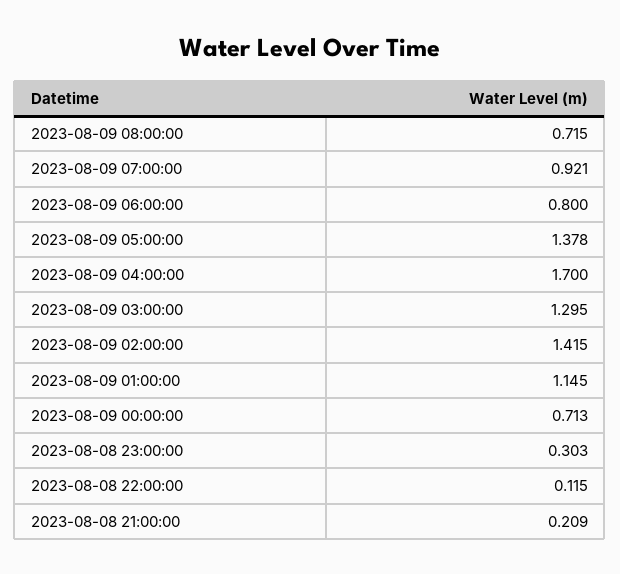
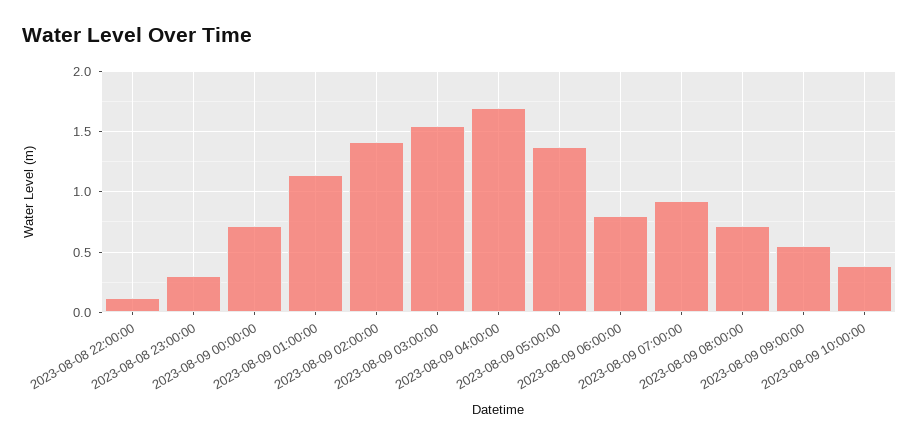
2023-08-09 03:00:00: 1.295 -> 1.55
2023-08-08 21:00:00: 0.209 -> none
2023-08-09 09:00:00: none -> 0.55
2023-08-09 10:00:00: none -> 0.4

